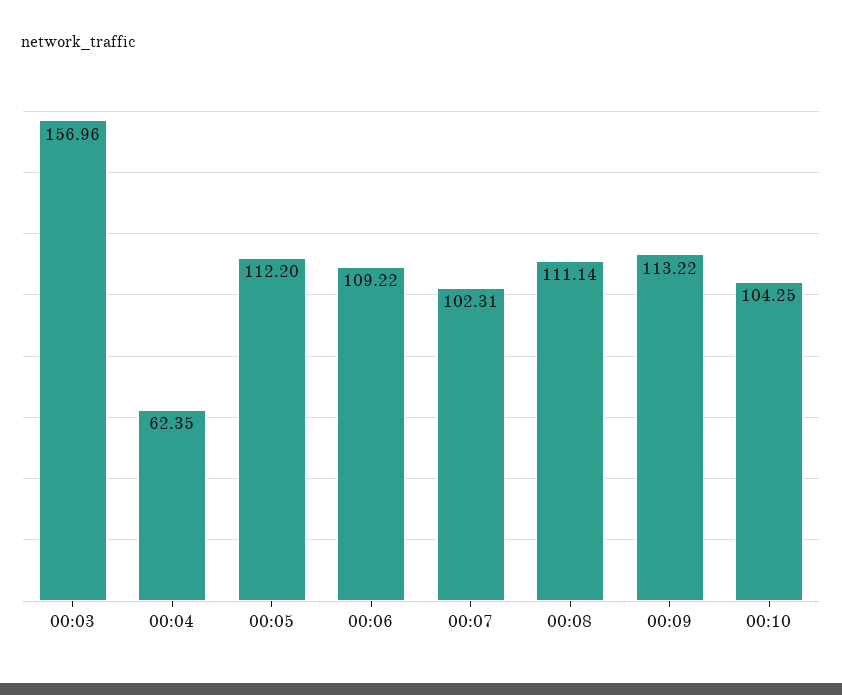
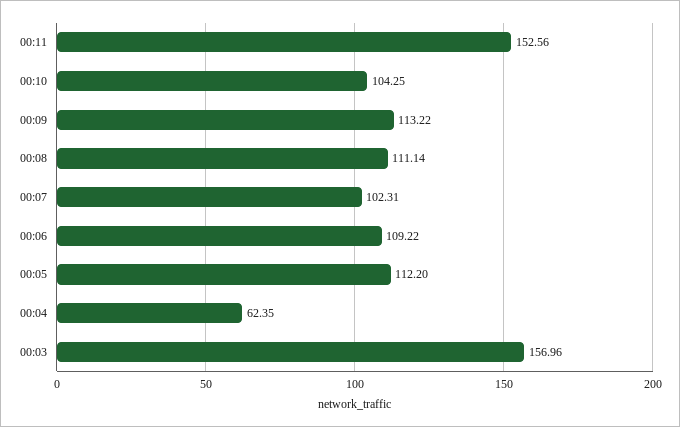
00:11: none -> 152.56

